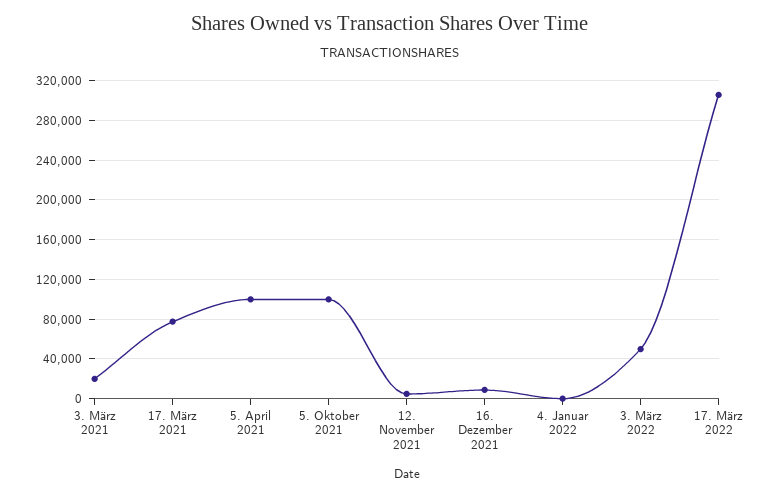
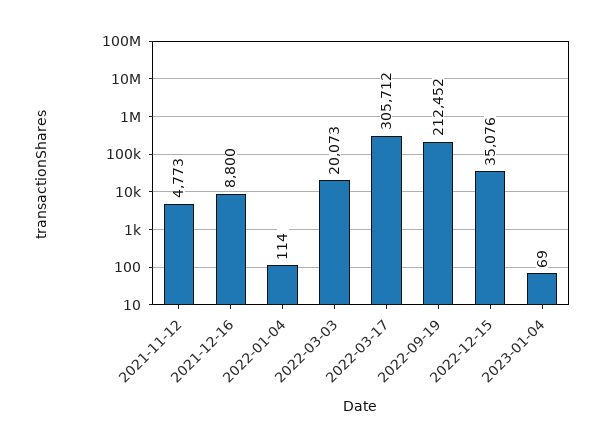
3. März 2021: 20000 -> none
17. März 2021: 80000 -> none
5. April 2021: 100000 -> none
5. Oktober 2021: 100000 -> none
3. März 2022: 50000 -> 20073
2022-09-19: none -> 212452
2022-12-15: none -> 35076
2023-01-04: none -> 69

